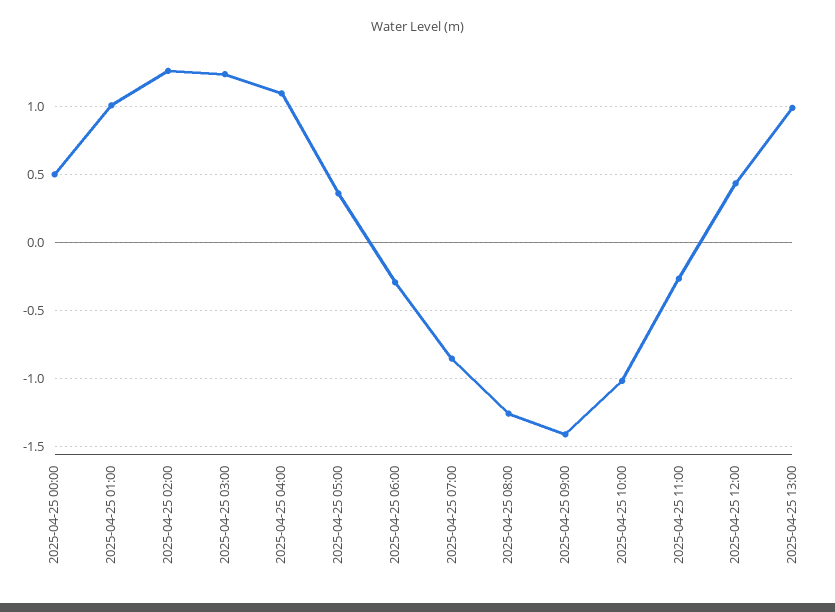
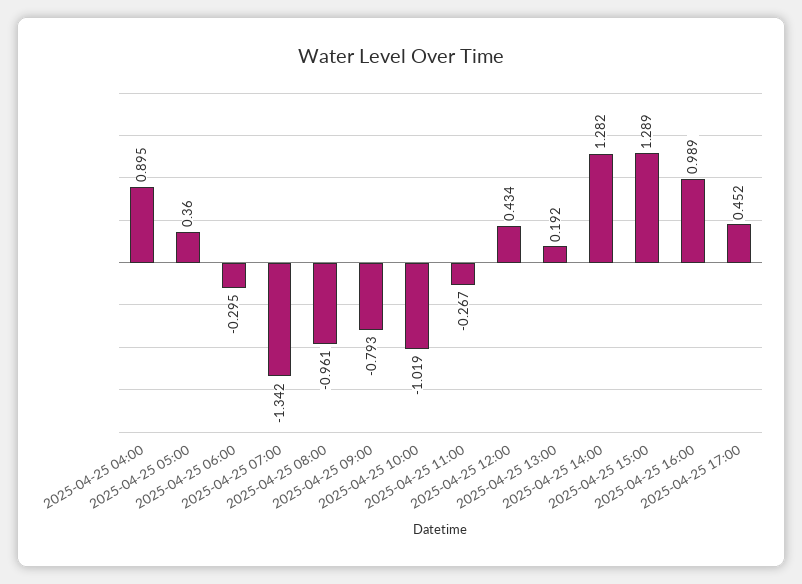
2025-04-25 00:00: 0.5 -> none
2025-04-25 01:00: 1 -> none
2025-04-25 02:00: 1.25 -> none
2025-04-25 03:00: 1.25 -> none
2025-04-25 04:00: 1.1 -> 0.895
2025-04-25 07:00: -0.85 -> -1.342
2025-04-25 08:00: -1.25 -> -0.961
2025-04-25 09:00: -1.4 -> -0.793
2025-04-25 13:00: 1 -> 0.192
2025-04-25 14:00: none -> 1.282
2025-04-25 15:00: none -> 1.289
2025-04-25 16:00: none -> 0.989
2025-04-25 17:00: none -> 0.452

